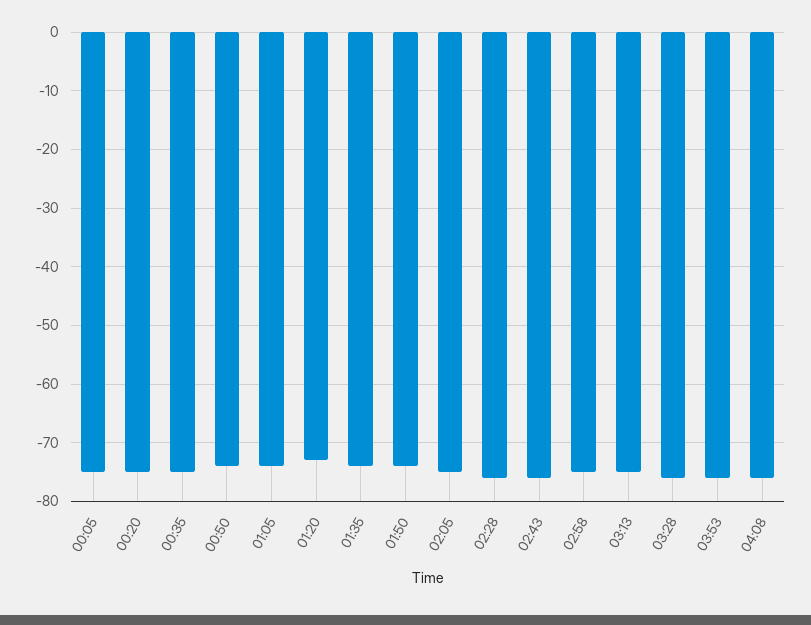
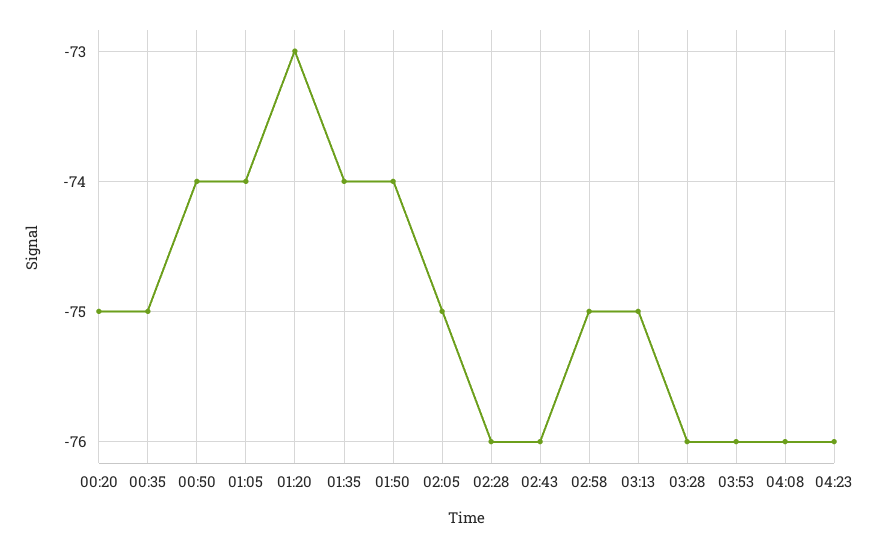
00:05: -75 -> none
04:23: none -> -76

